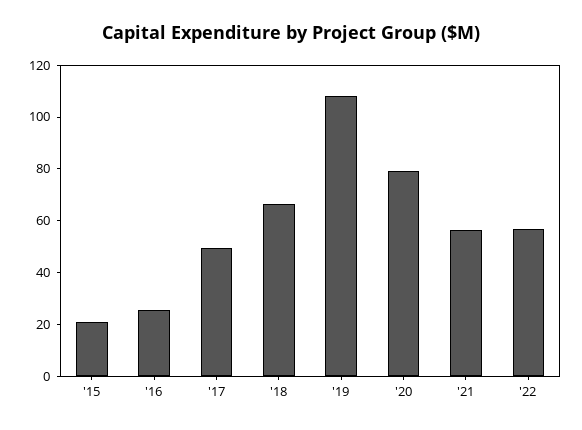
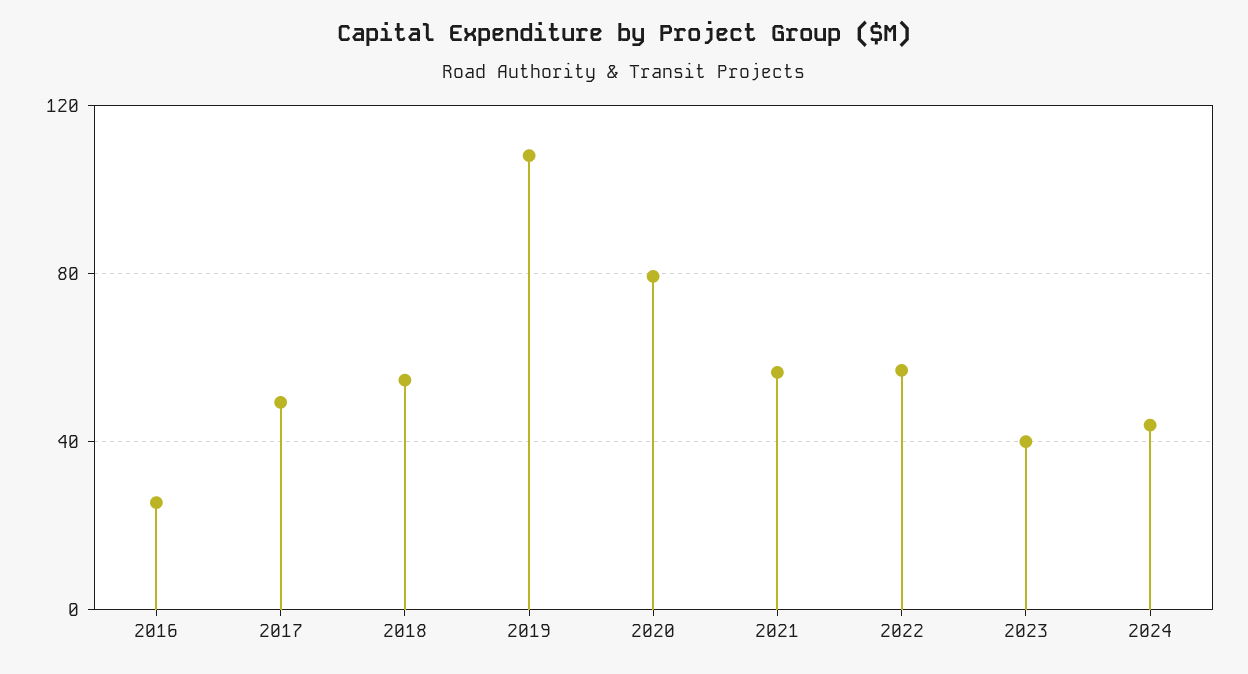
'15: 20 -> none
'18: 65 -> 55
2023: none -> 40
2024: none -> 45

